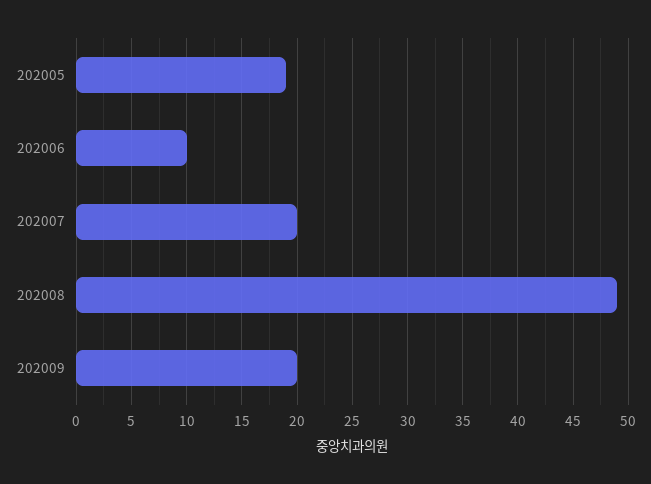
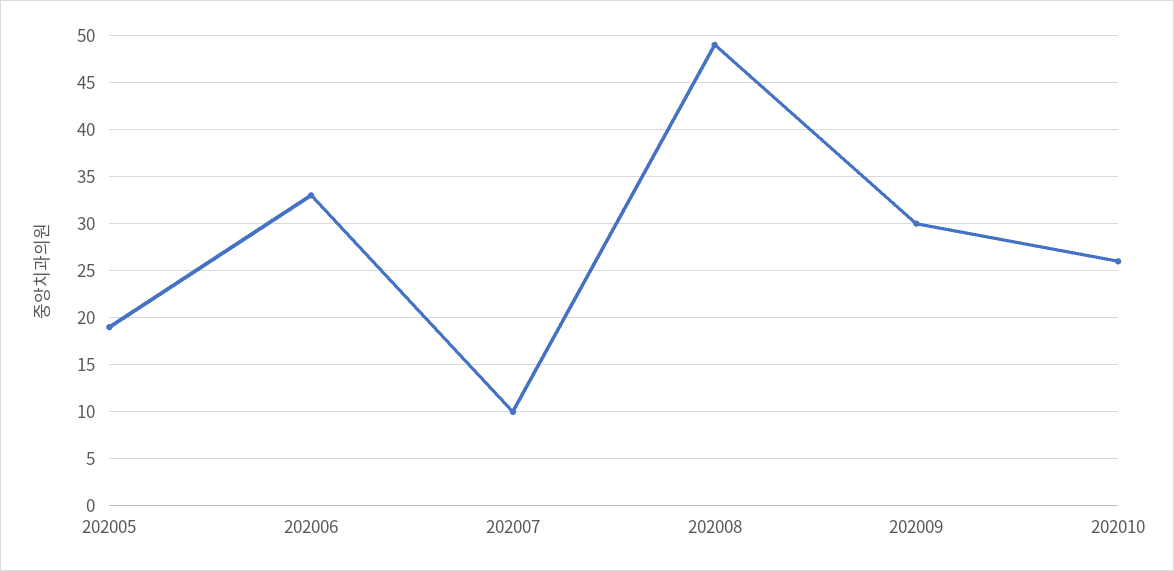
202006: 10 -> 33
202007: 20 -> 10
202009: 20 -> 30
202010: none -> 26

